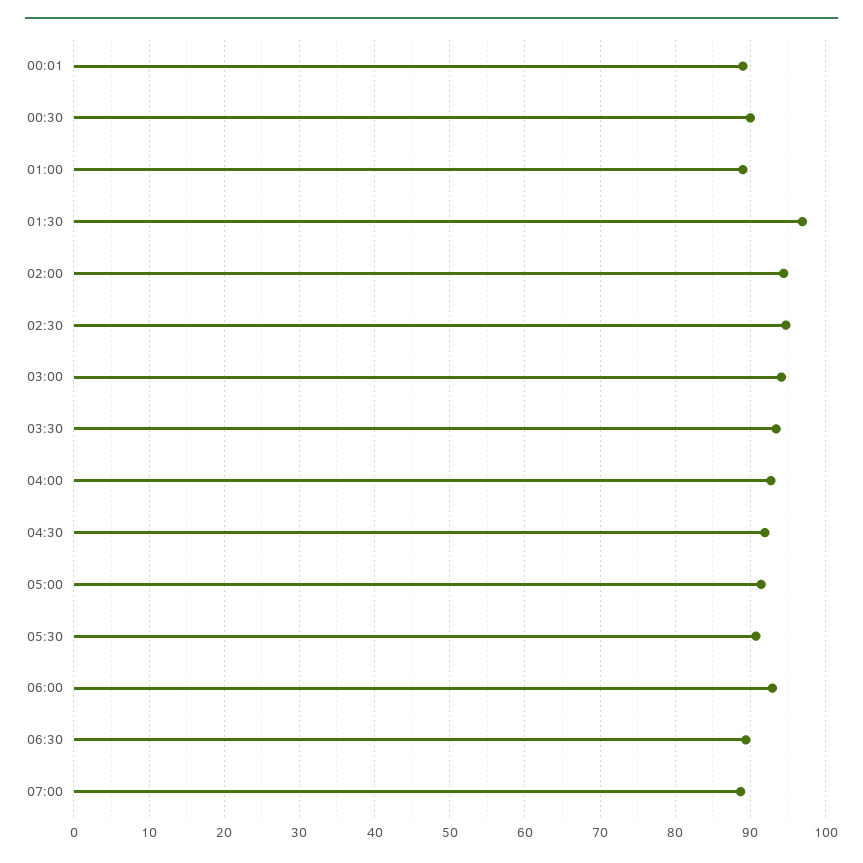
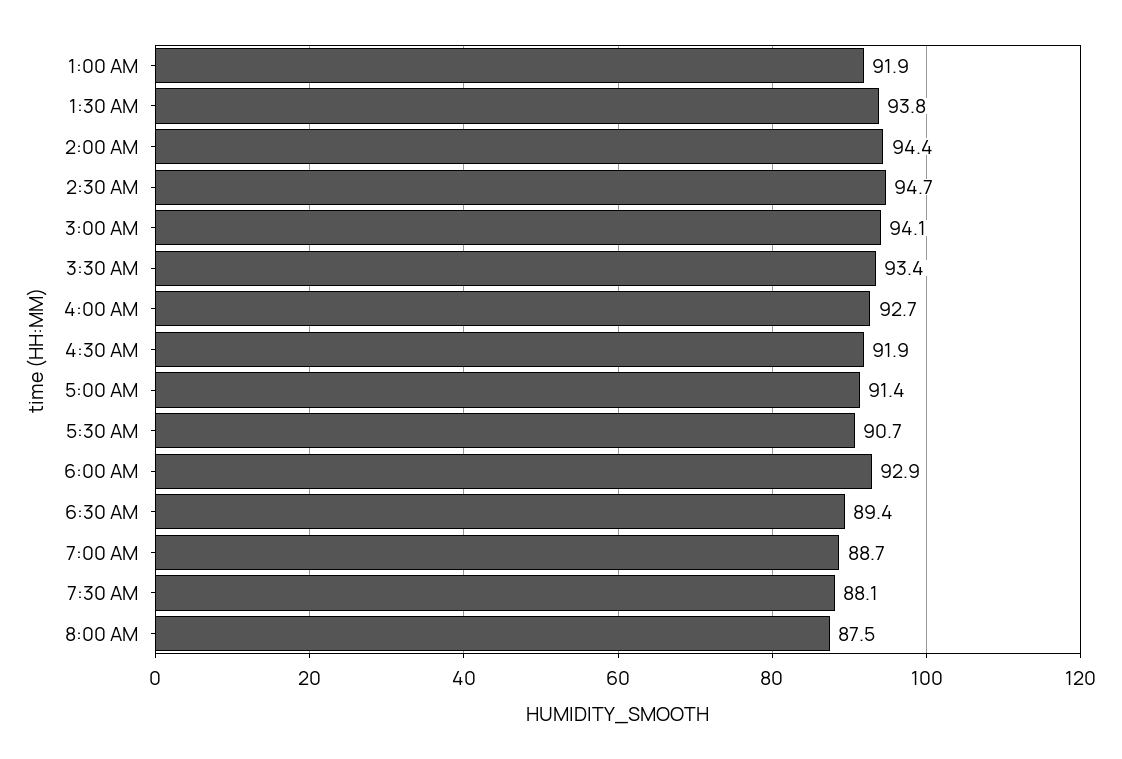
00:01: 89 -> none
00:30: 90 -> none
01:00: 89 -> 91.9
01:30: 97 -> 93.8
7:30 AM: none -> 88.1
8:00 AM: none -> 87.5

